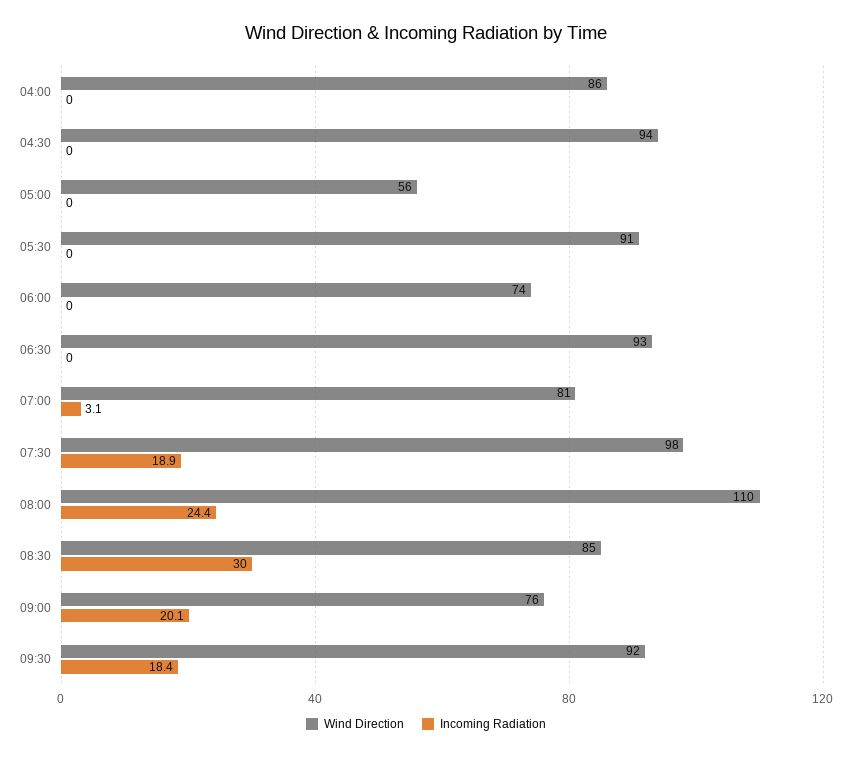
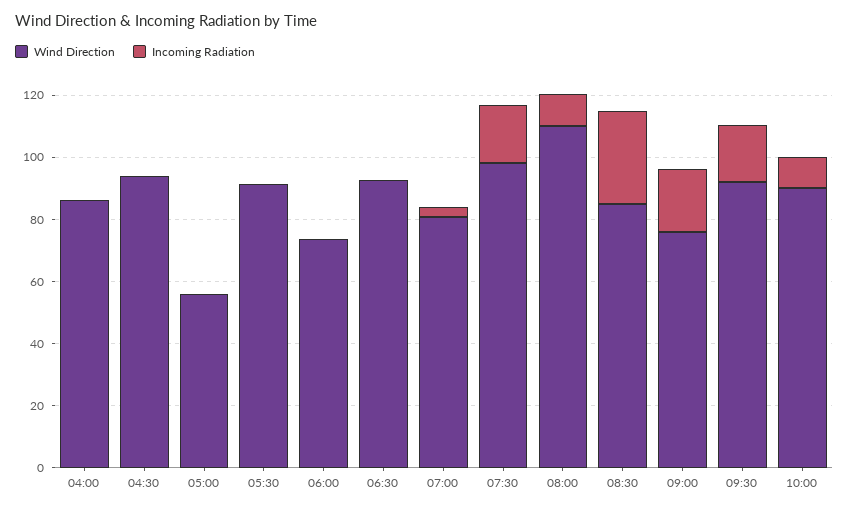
Incoming Radiation, 08:00: 24.4 -> 10
Wind Direction, 10:00: none -> 90
Incoming Radiation, 10:00: none -> 10

